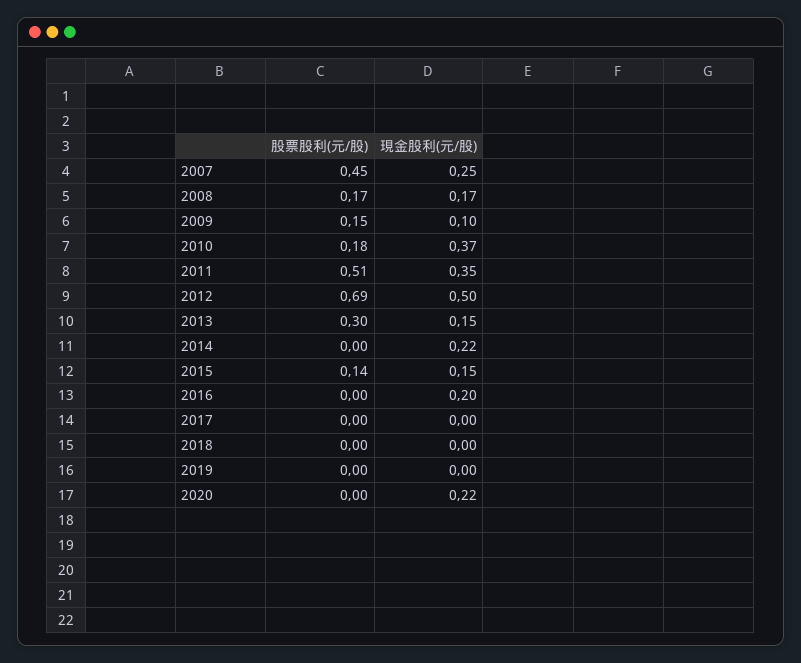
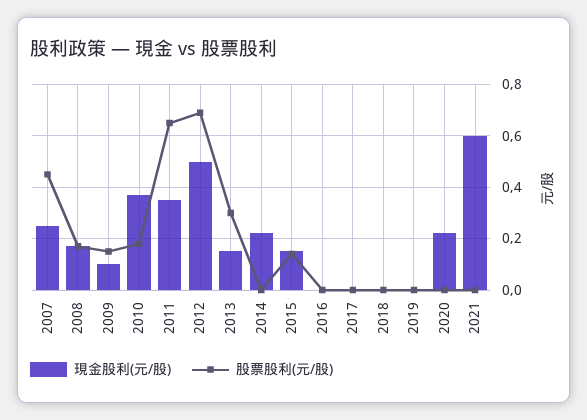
股票股利(元/股), 2011: 0.51 -> 0.65
現金股利(元/股), 2016: 0.2 -> 0
現金股利(元/股), 2021: none -> 0.6
股票股利(元/股), 2021: none -> 0

